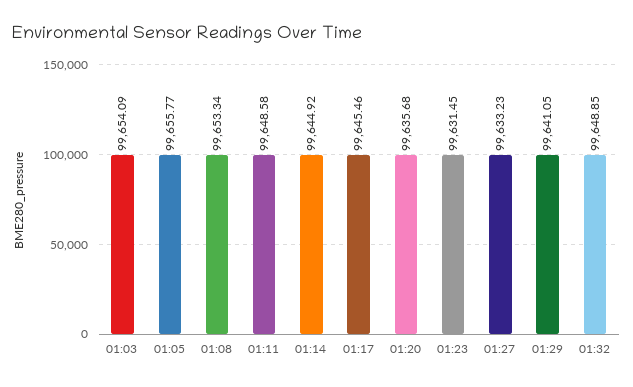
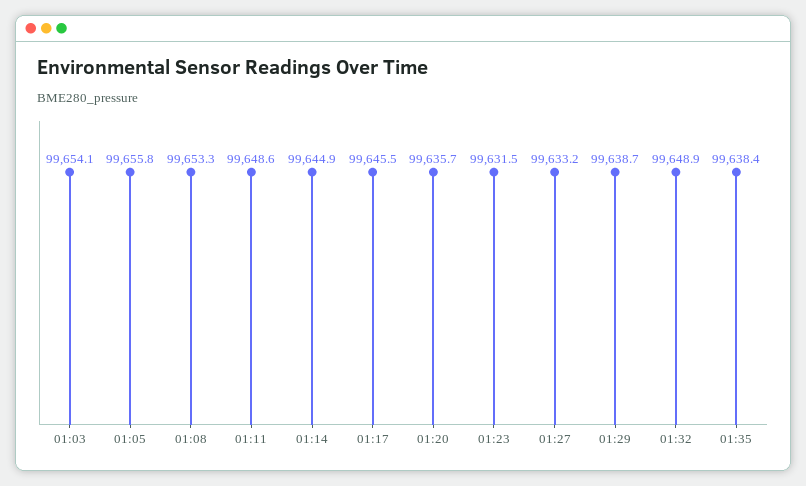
01:29: 99641.05 -> 99638.7
01:35: none -> 99638.4

